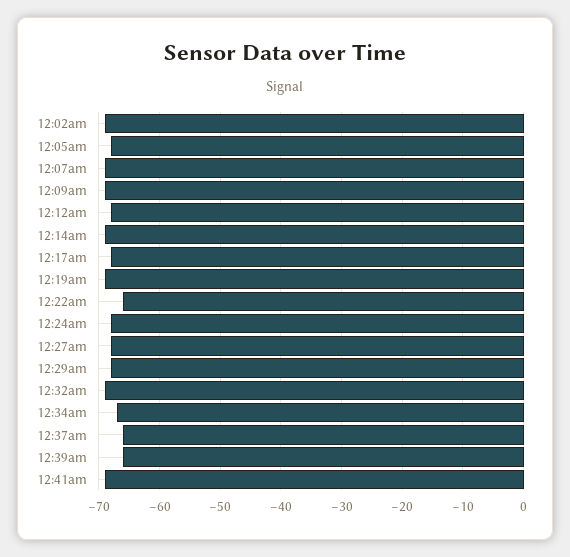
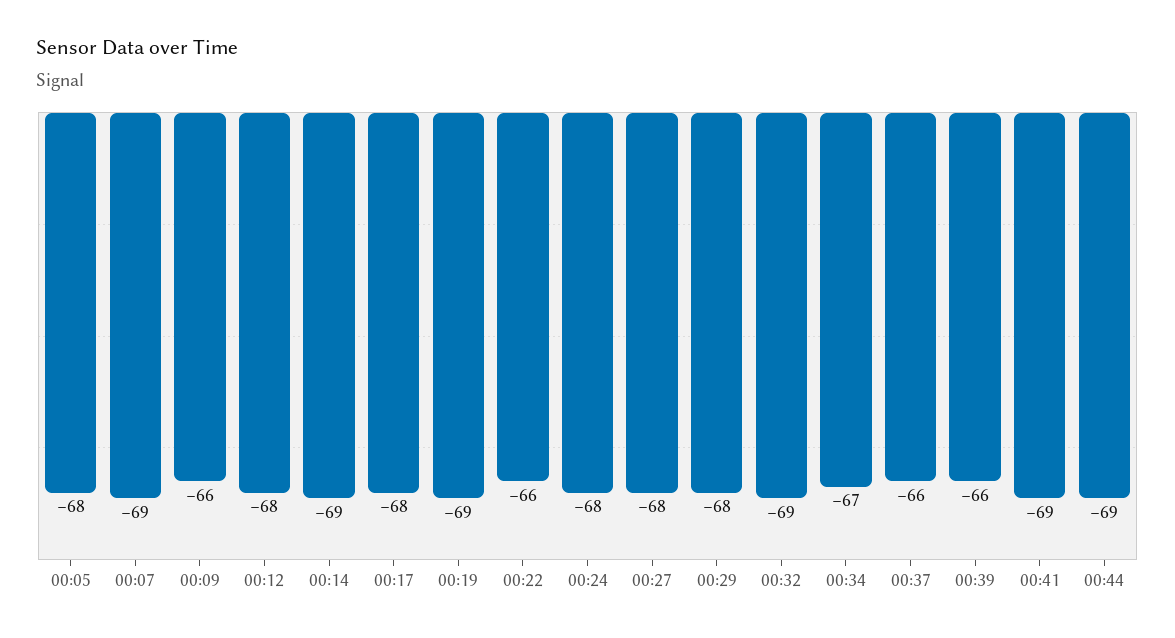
12:02am: -69 -> none
12:09am: -69 -> -66
00:44: none -> -69

